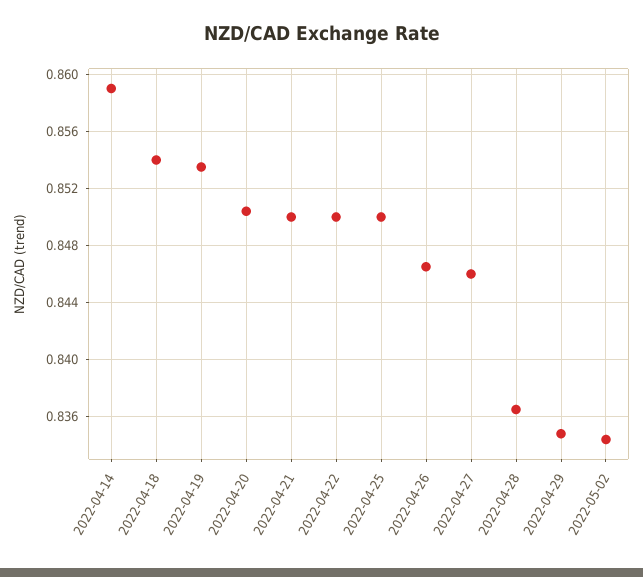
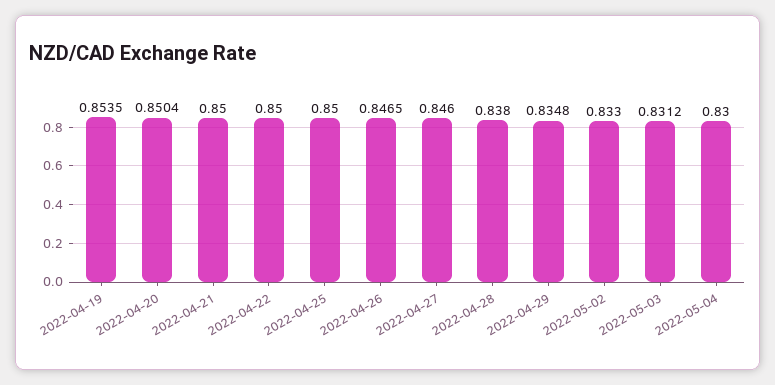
2022-04-14: 0.859 -> none
2022-04-18: 0.854 -> none
2022-04-28: 0.8365 -> 0.838
2022-05-02: 0.8345 -> 0.833
2022-05-03: none -> 0.8312
2022-05-04: none -> 0.83

